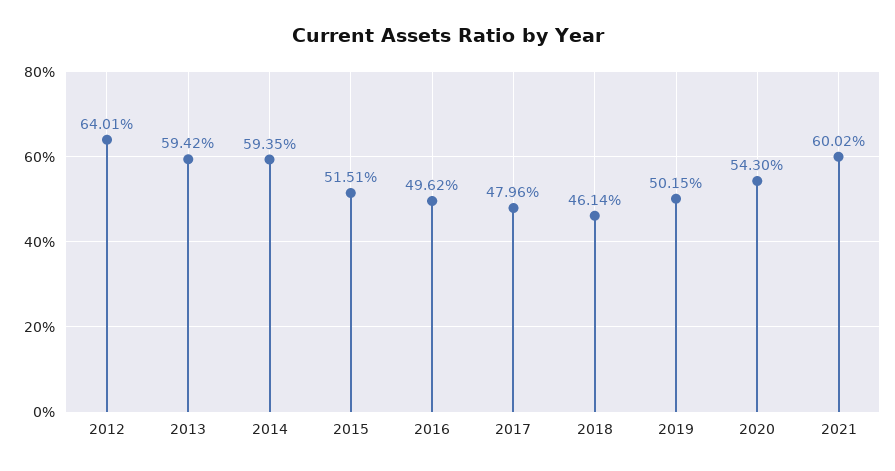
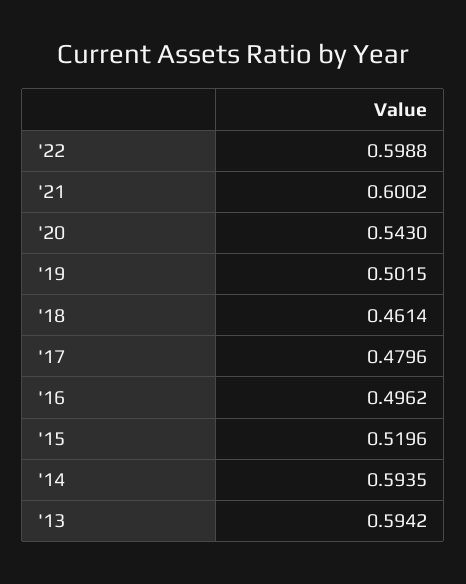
2012: 0.6401 -> none
2015: 0.5151 -> 0.5196
'22: none -> 0.5988

